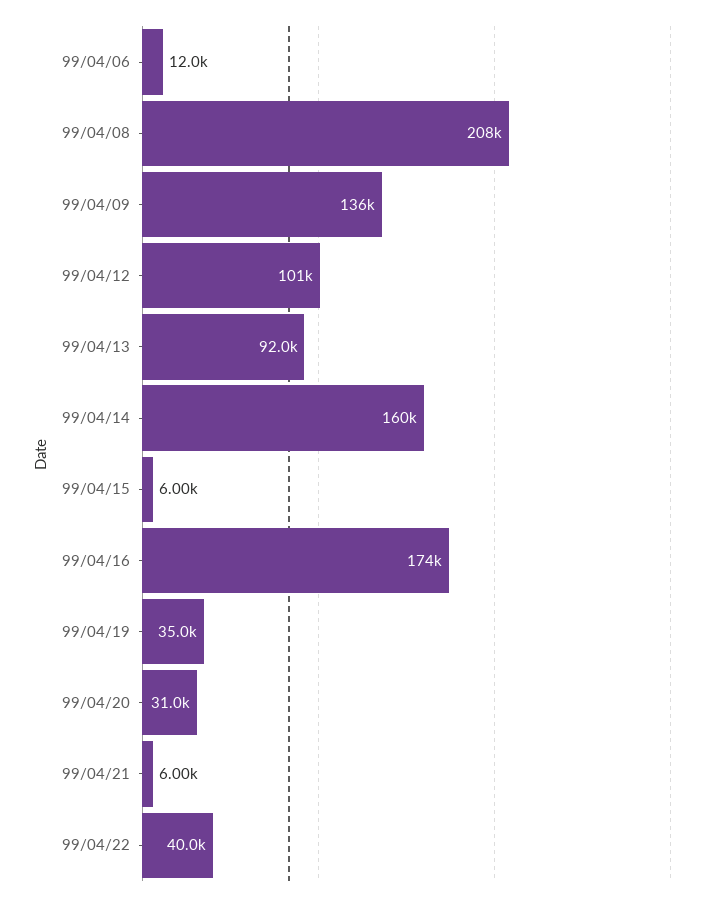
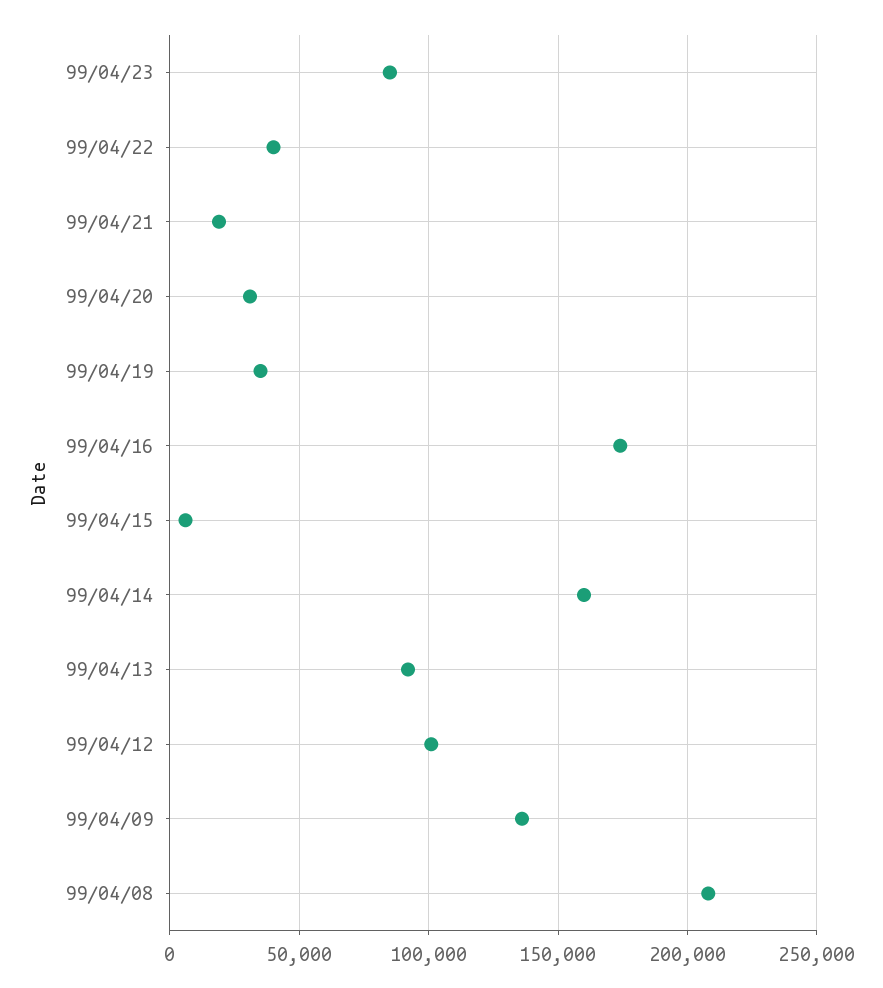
99/04/06: 12000 -> none
99/04/21: 6000 -> 20000
99/04/23: none -> 85000

